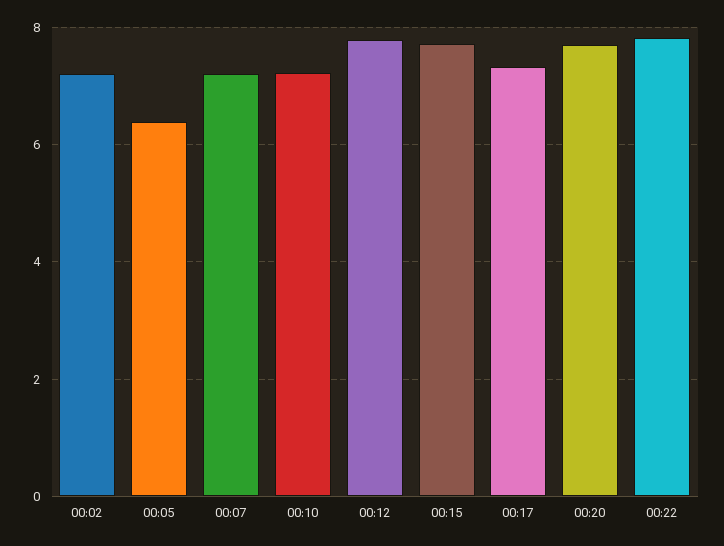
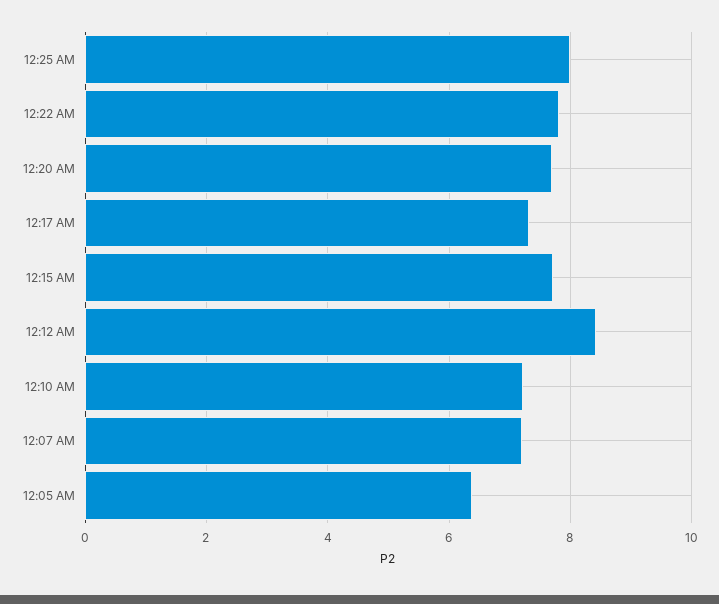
00:02: 7.2 -> none
00:12: 7.8 -> 8.4
12:25 AM: none -> 8

